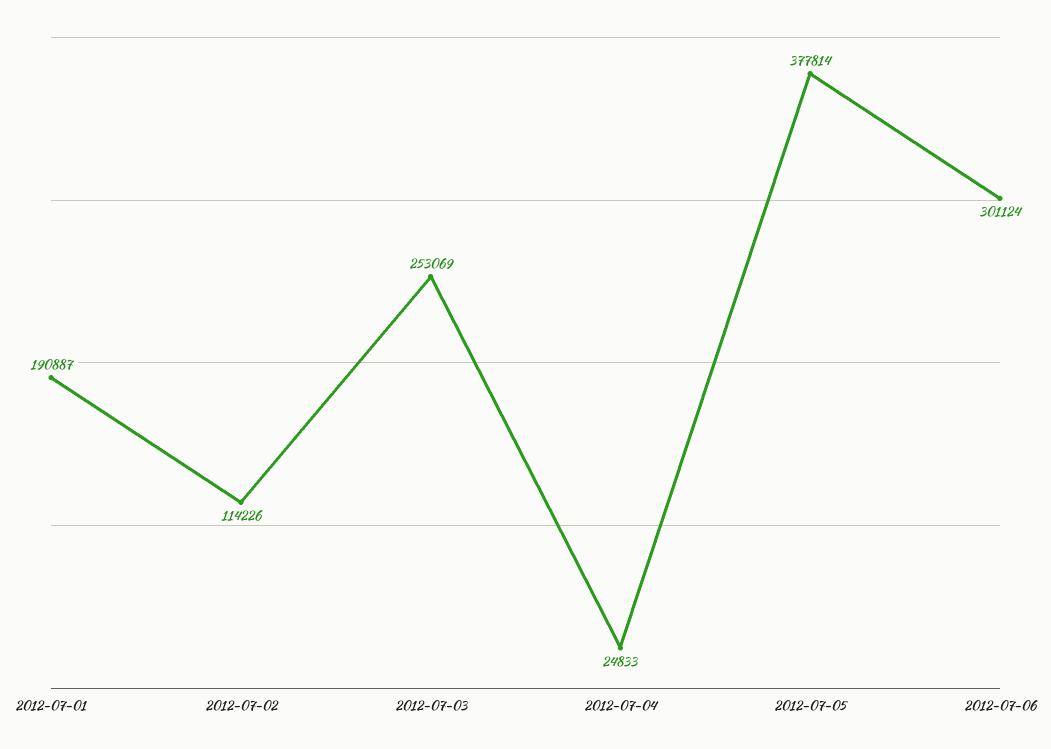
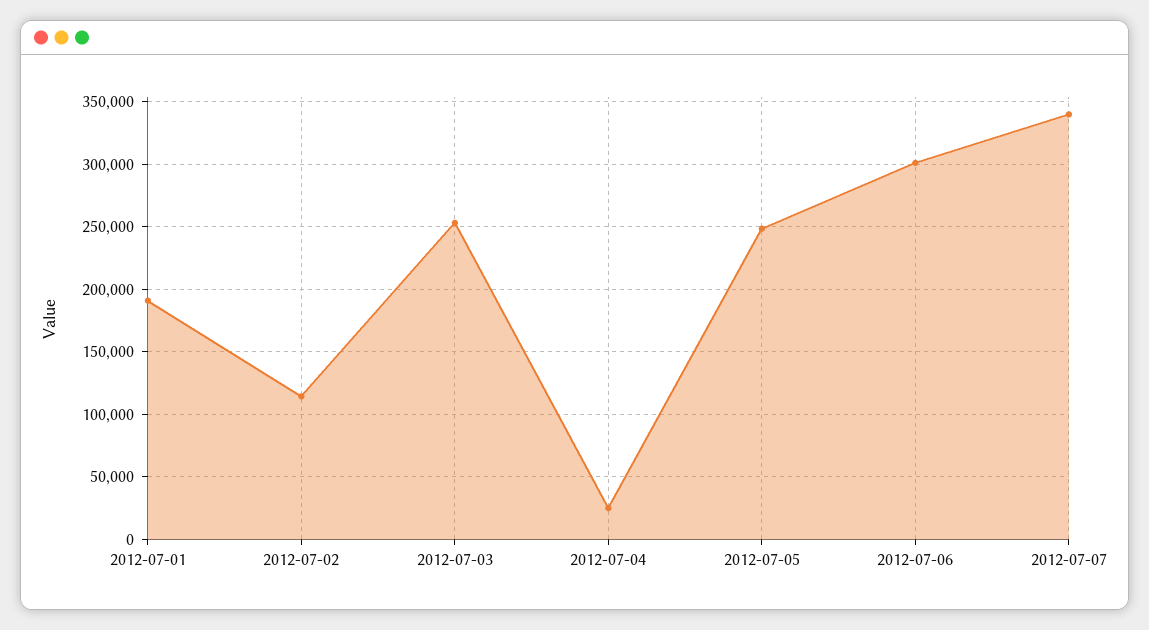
2012-07-05: 377814 -> 250000
2012-07-07: none -> 340000

